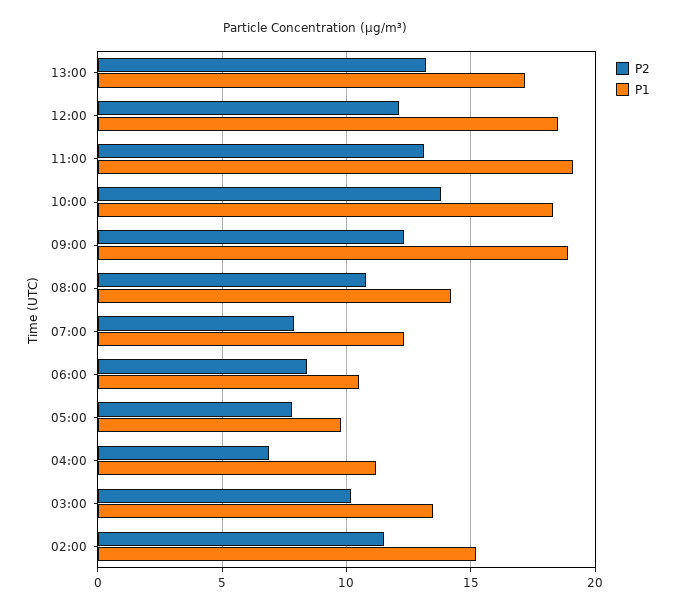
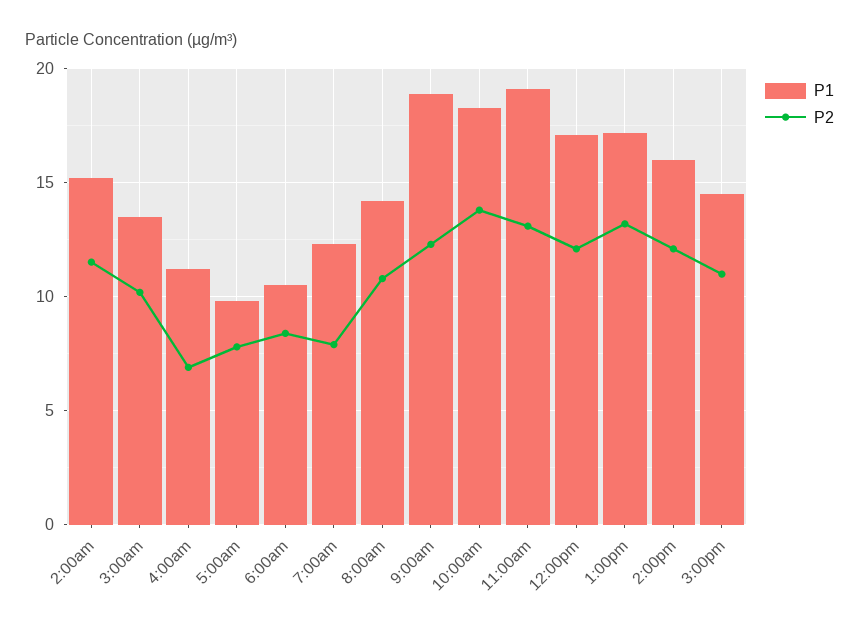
P1, 12:00: 18.5 -> 17
P1, 2:00pm: none -> 16
P2, 2:00pm: none -> 12
P1, 3:00pm: none -> 14.5
P2, 3:00pm: none -> 11

